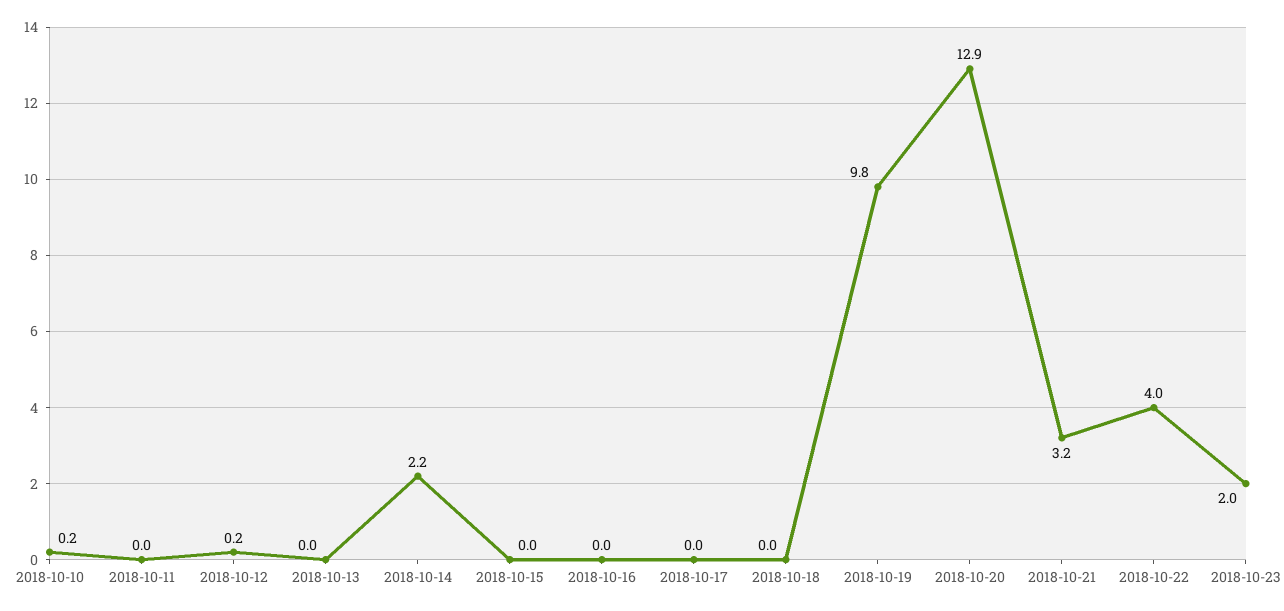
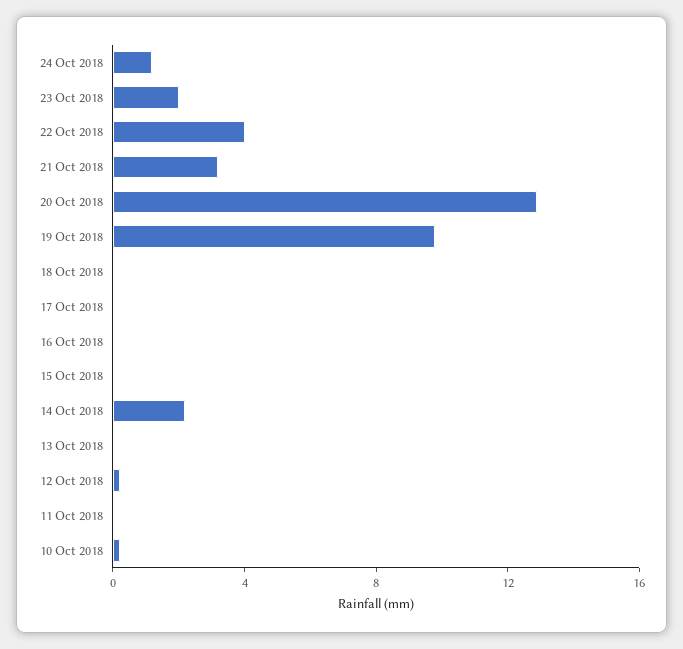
24 Oct 2018: none -> 1

